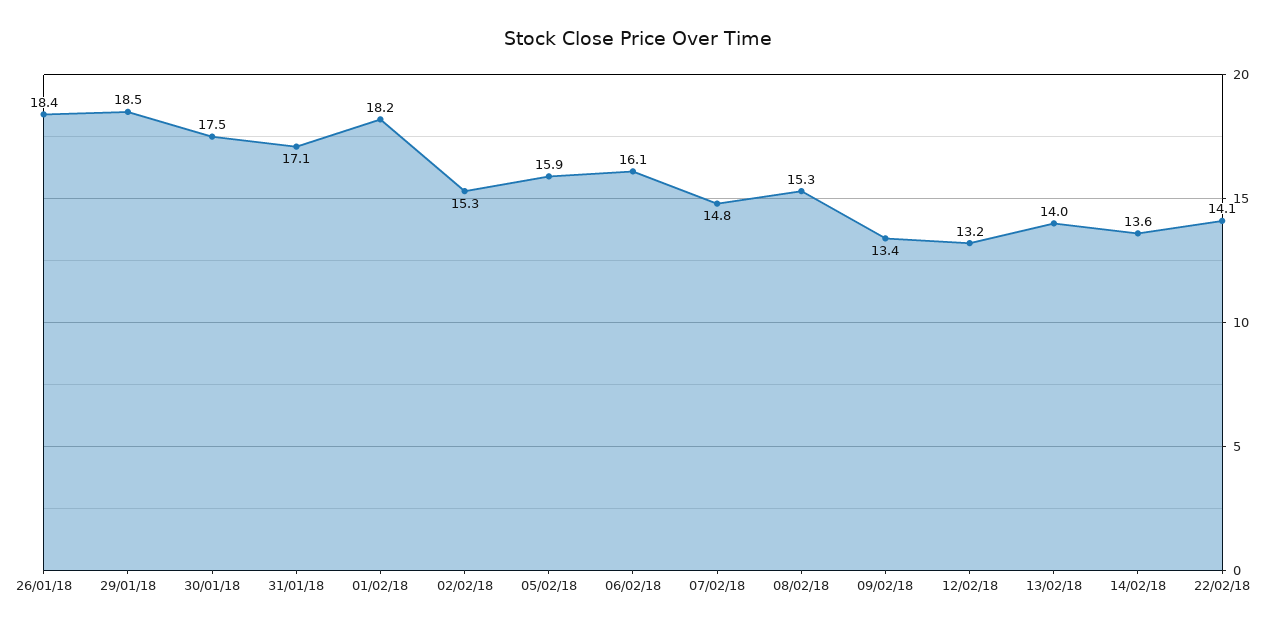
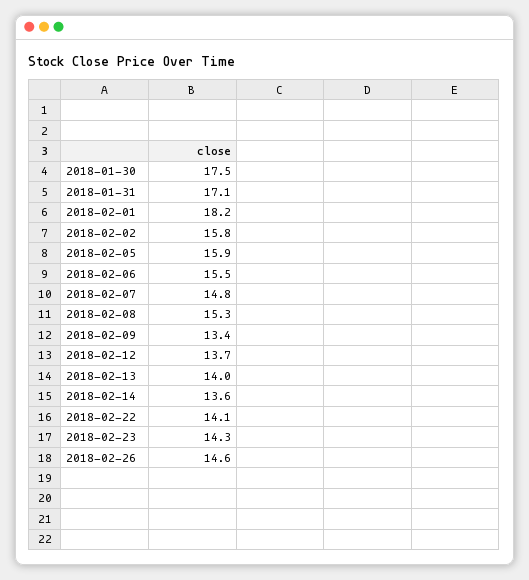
26/01/18: 18.4 -> none
29/01/18: 18.5 -> none
02/02/18: 15.3 -> 15.8
06/02/18: 16.1 -> 15.5
12/02/18: 13.2 -> 13.7
2018-02-23: none -> 14.3
2018-02-26: none -> 14.6

